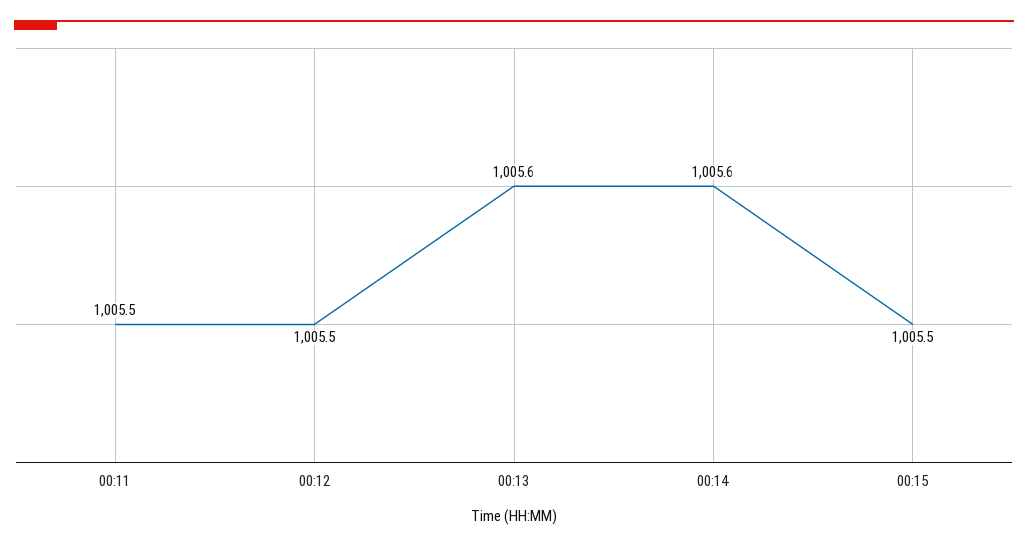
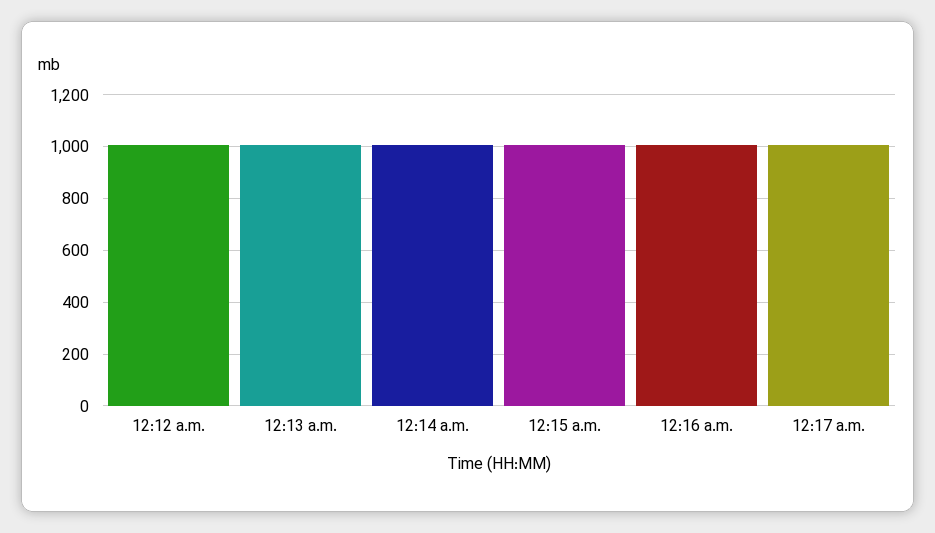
00:11: 1005.5 -> none
12:16 a.m.: none -> 1000
12:17 a.m.: none -> 1000

